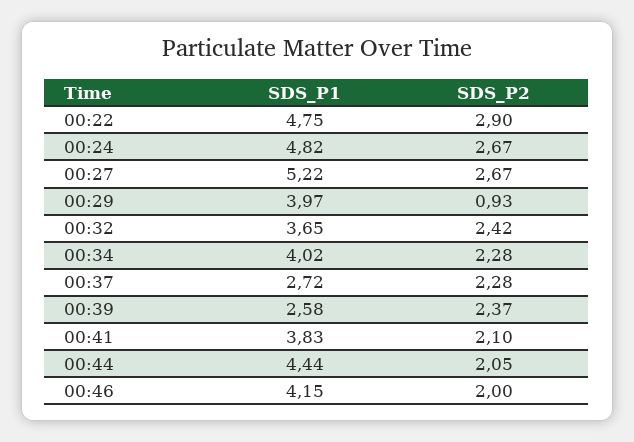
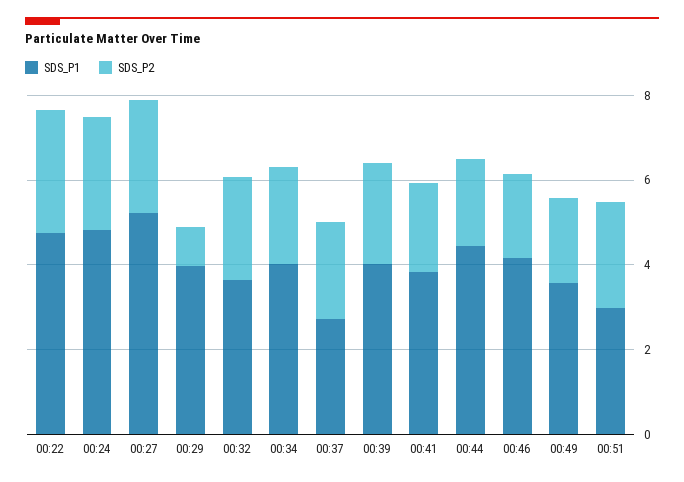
SDS_P1, 00:39: 2.58 -> 4
SDS_P1, 00:49: none -> 3.5
SDS_P2, 00:49: none -> 2
SDS_P1, 00:51: none -> 3
SDS_P2, 00:51: none -> 2.5

